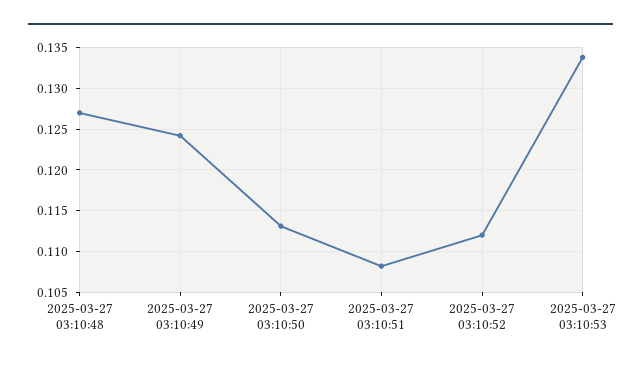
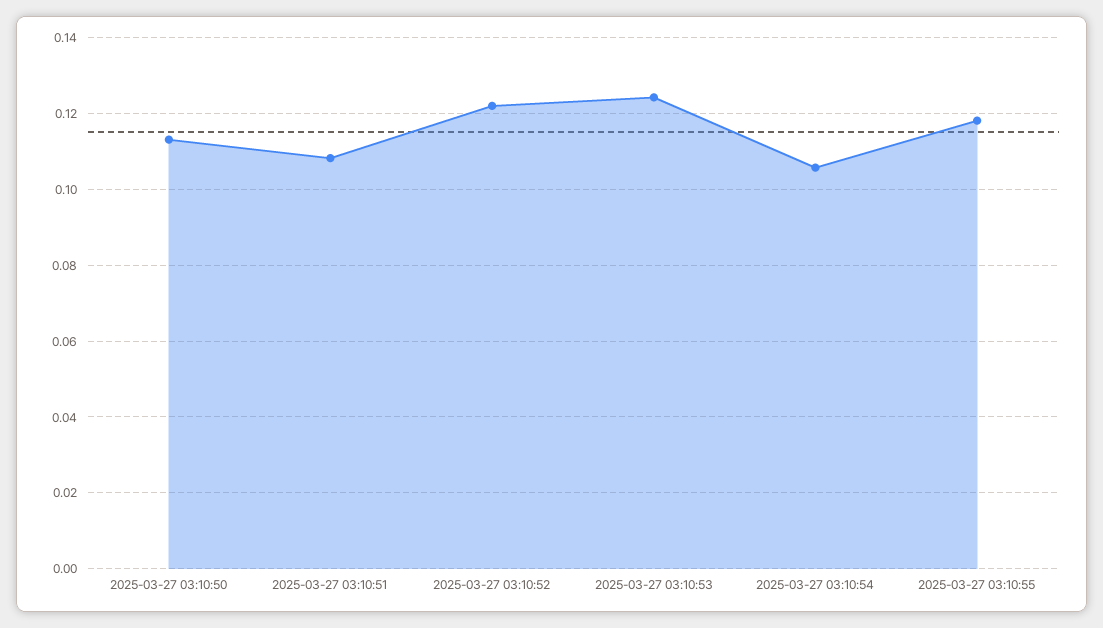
2025-03-27 03:10:48: 0.127 -> none
2025-03-27 03:10:49: 0.124 -> none
2025-03-27 03:10:52: 0.112 -> 0.122
2025-03-27 03:10:53: 0.134 -> 0.124
2025-03-27 03:10:54: none -> 0.106
2025-03-27 03:10:55: none -> 0.118

